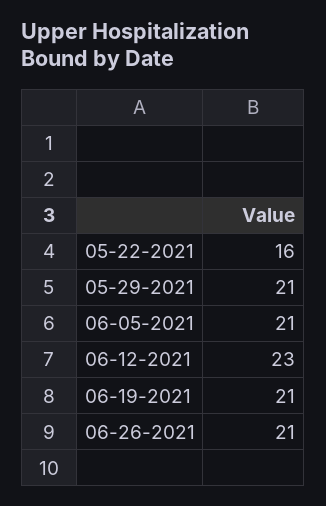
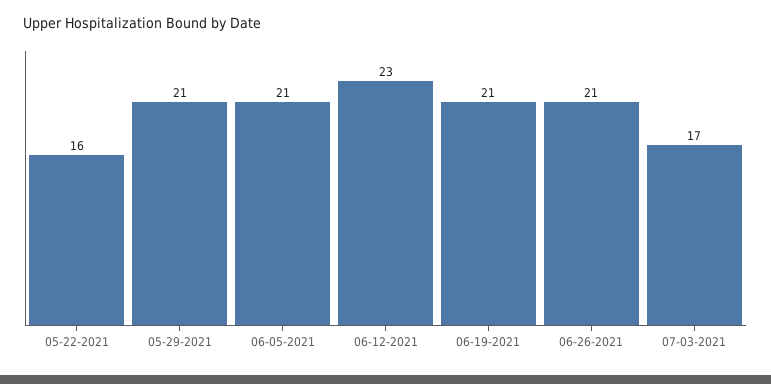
07-03-2021: none -> 17

